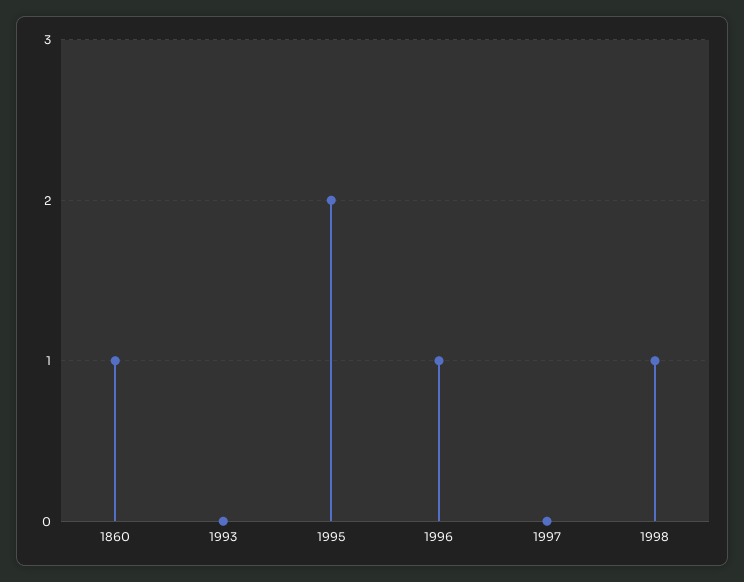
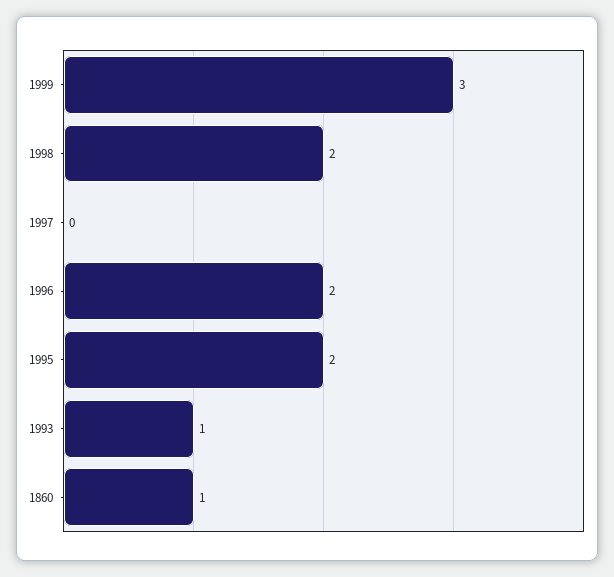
1993: 0 -> 1
1996: 1 -> 2
1998: 1 -> 2
1999: none -> 3

